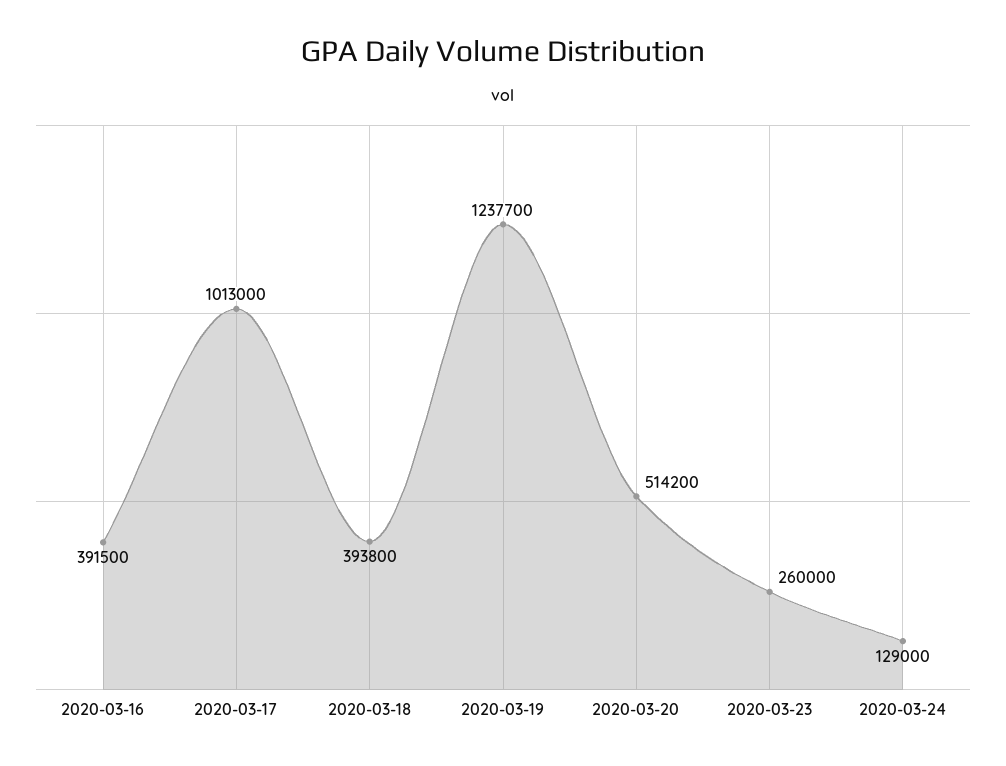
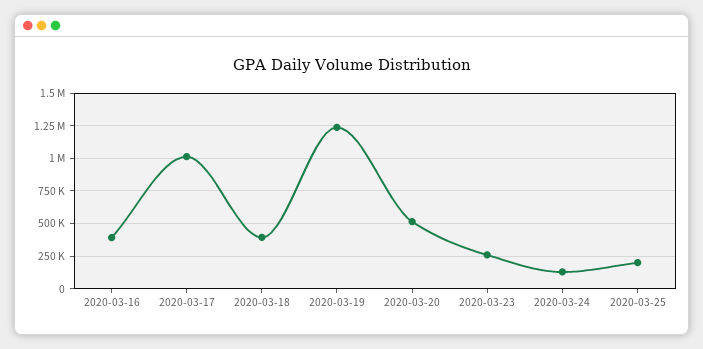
2020-03-25: none -> 200000

